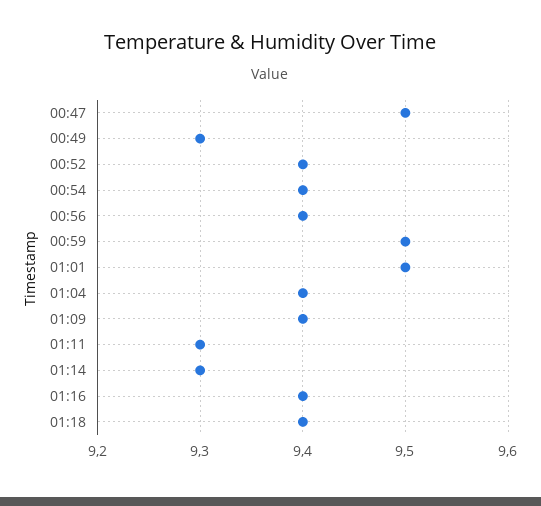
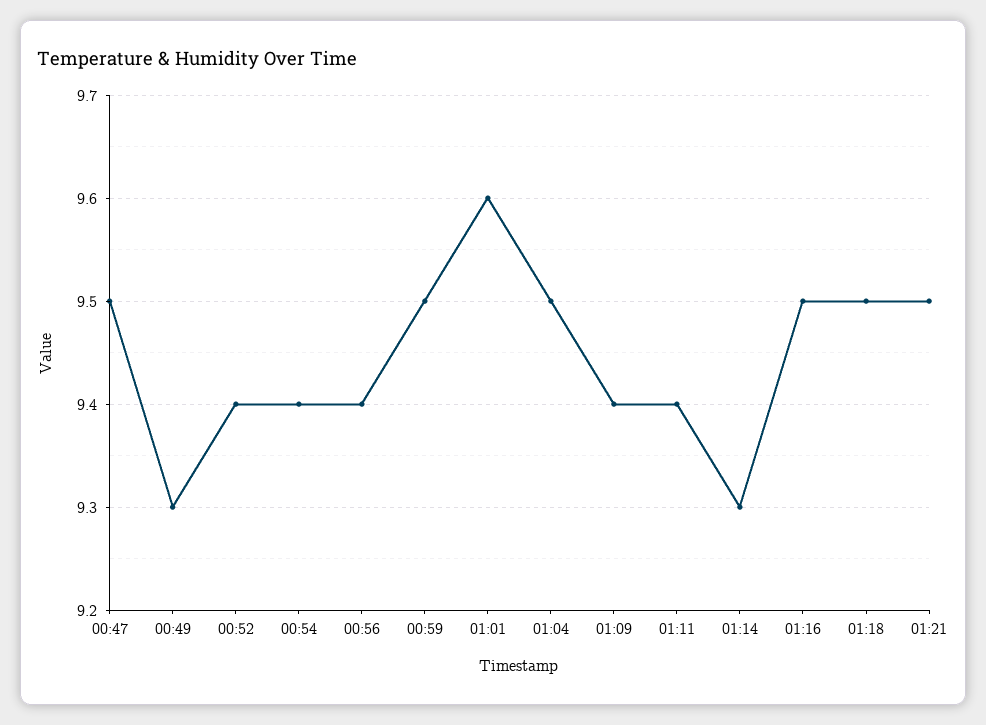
01:01: 9.5 -> 9.6
01:04: 9.4 -> 9.5
01:11: 9.3 -> 9.4
01:16: 9.4 -> 9.5
01:18: 9.4 -> 9.5
01:21: none -> 9.5

